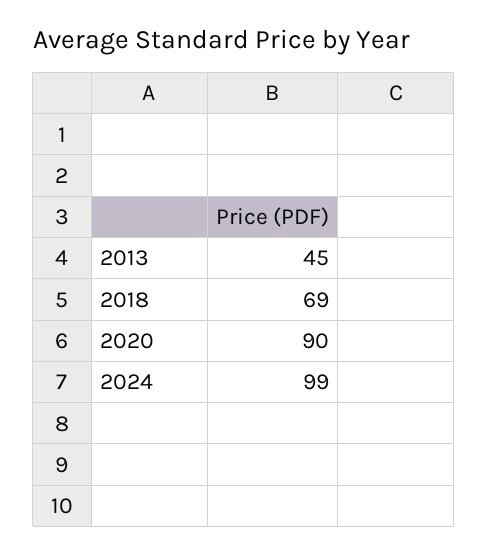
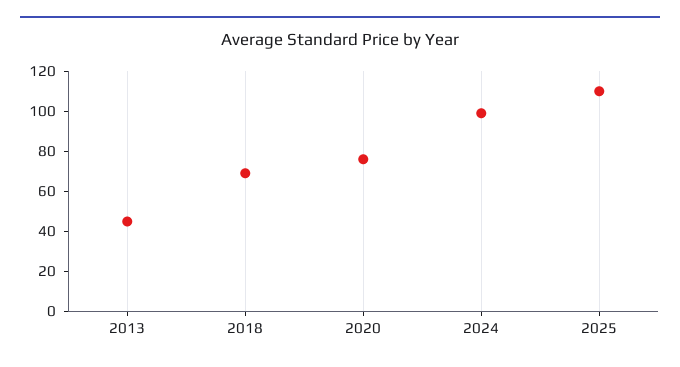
2020: 90 -> 75
2025: none -> 110

